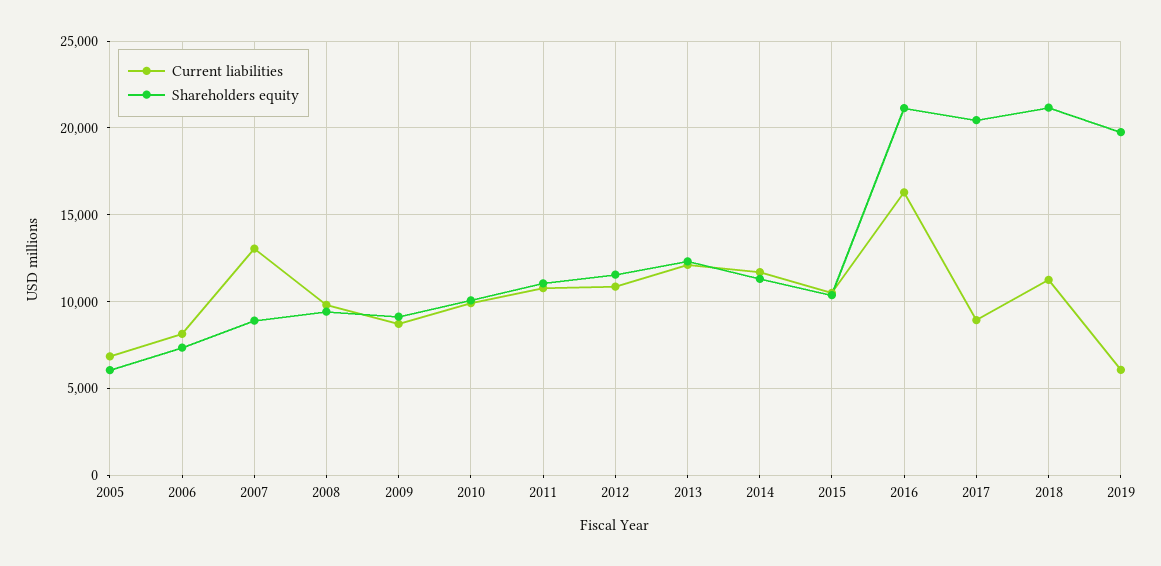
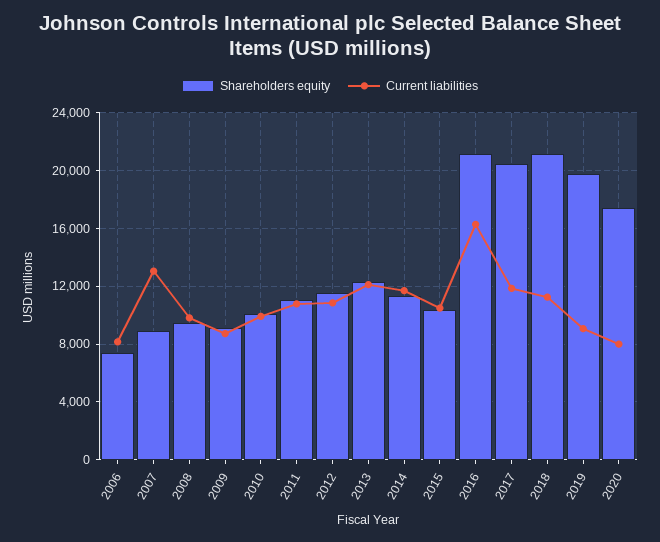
Current liabilities, 2005: 7000 -> none
Shareholders equity, 2005: 6000 -> none
Current liabilities, 2017: 9000 -> 12000
Current liabilities, 2019: 6000 -> 9000
Shareholders equity, 2020: none -> 17500
Current liabilities, 2020: none -> 8000

